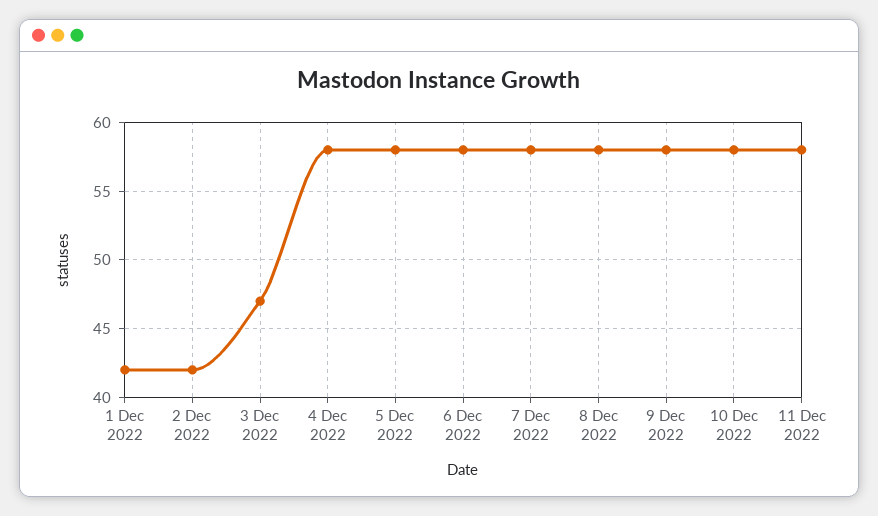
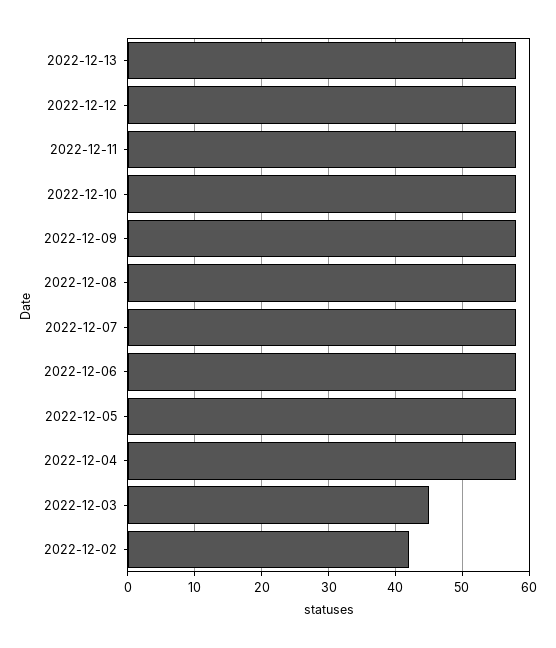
1 Dec 2022: 42 -> none
3 Dec 2022: 47 -> 45
2022-12-13: none -> 58
2022-12-12: none -> 58

